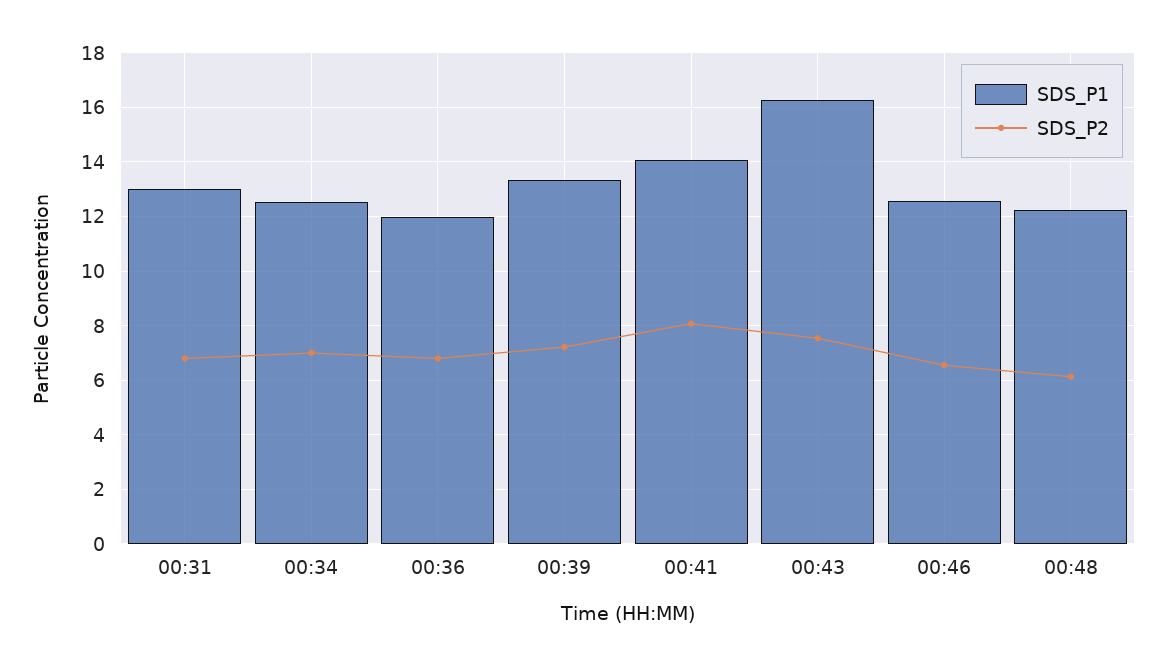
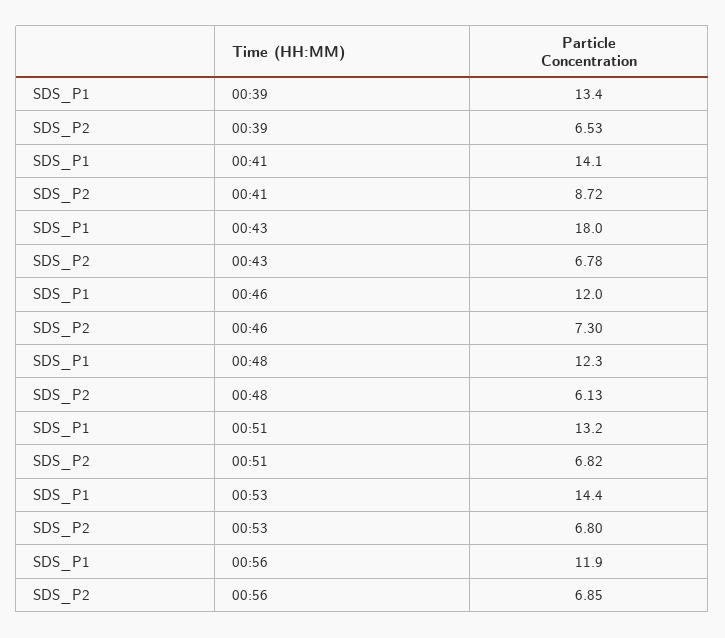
SDS_P1, 00:31: 13 -> none
SDS_P2, 00:31: 6.75 -> none
SDS_P1, 00:34: 12.5 -> none
SDS_P2, 00:34: 7 -> none
SDS_P1, 00:36: 12 -> none
SDS_P2, 00:36: 6.75 -> none
SDS_P2, 00:39: 7.25 -> 6.53
SDS_P2, 00:41: 8 -> 8.72
SDS_P1, 00:43: 16.25 -> 18
SDS_P2, 00:43: 7.5 -> 6.78
SDS_P1, 00:46: 12.5 -> 12
SDS_P2, 00:46: 6.5 -> 7.3
SDS_P1, 00:51: none -> 13.2
SDS_P2, 00:51: none -> 6.82
SDS_P1, 00:53: none -> 14.4
SDS_P2, 00:53: none -> 6.8
SDS_P1, 00:56: none -> 11.9
SDS_P2, 00:56: none -> 6.85

